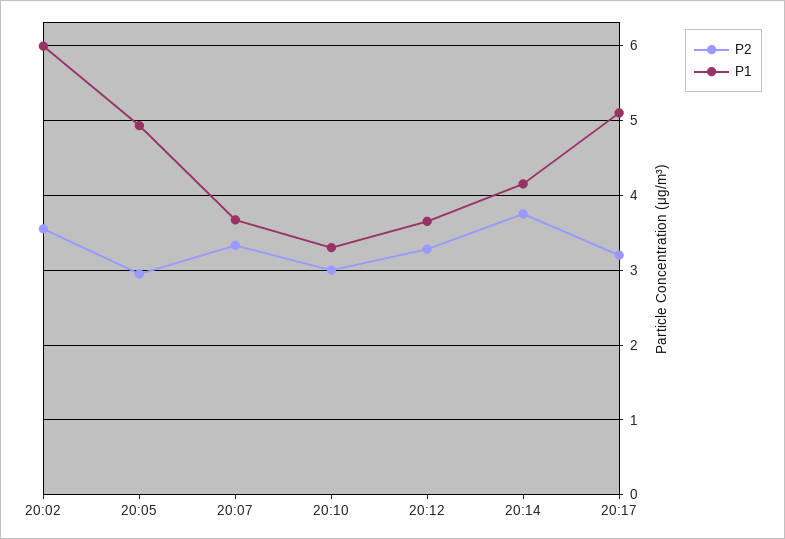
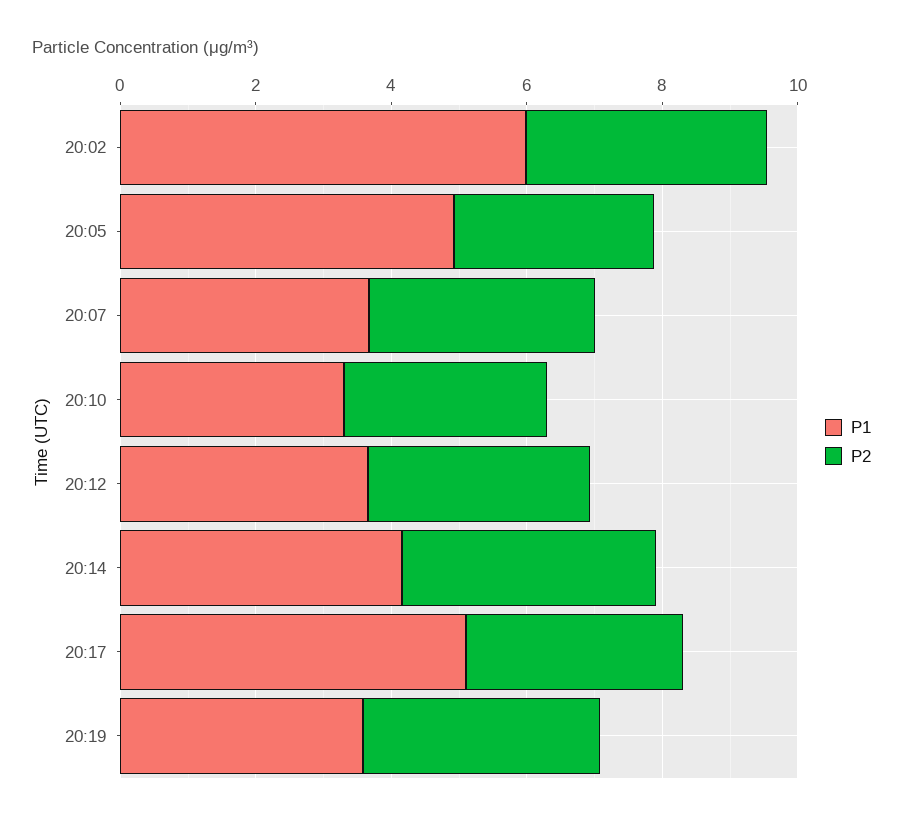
P1, 20:19: none -> 3.5
P2, 20:19: none -> 3.5

